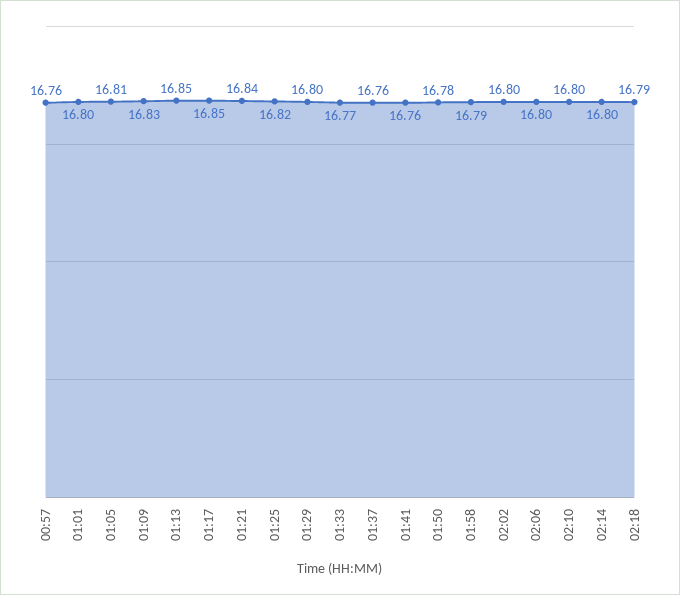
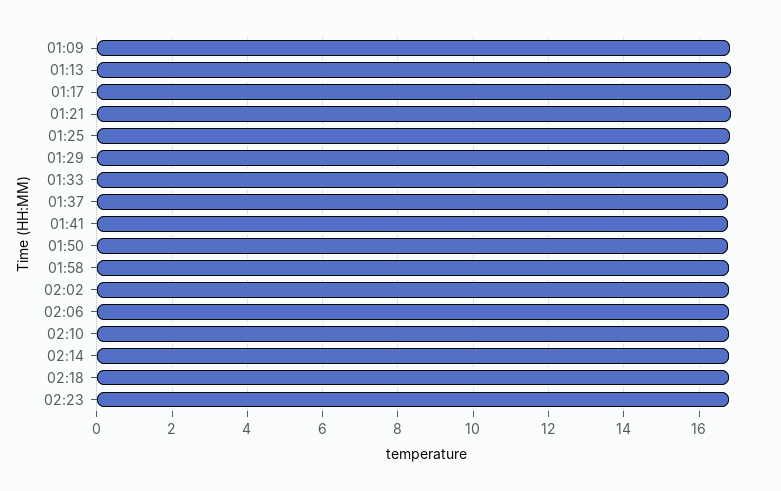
00:57: 16.76 -> none
01:01: 16.8 -> none
01:05: 16.81 -> none
02:23: none -> 16.8

